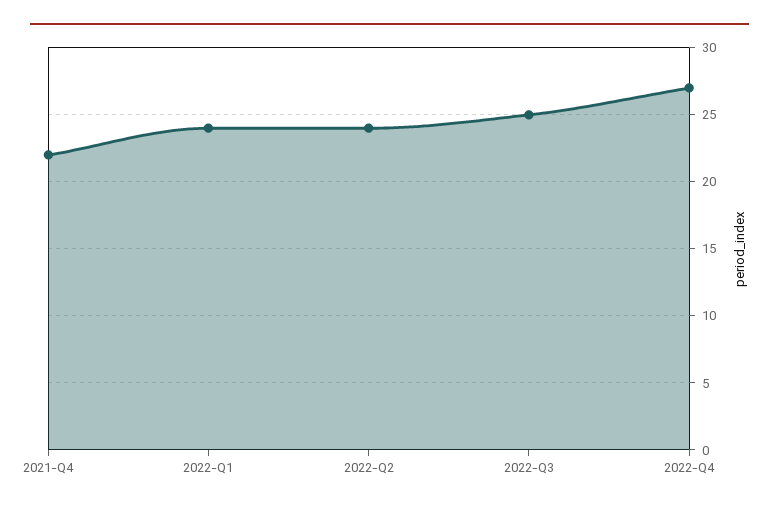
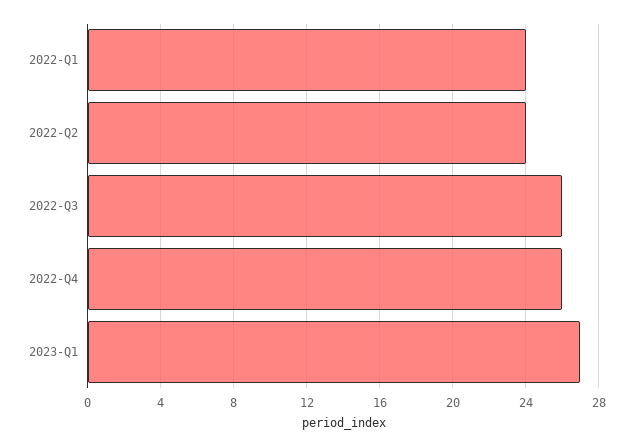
2021-Q4: 22 -> none
2022-Q3: 25 -> 26
2022-Q4: 27 -> 26
2023-Q1: none -> 27

